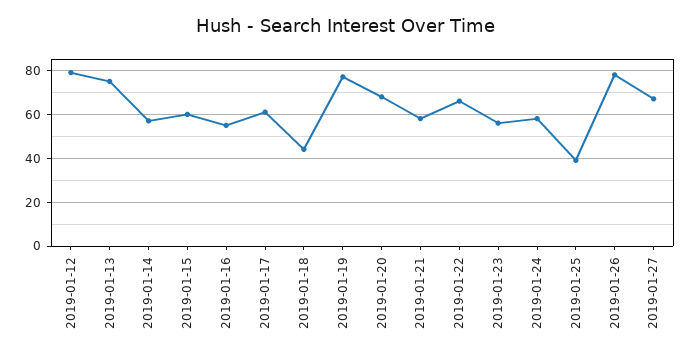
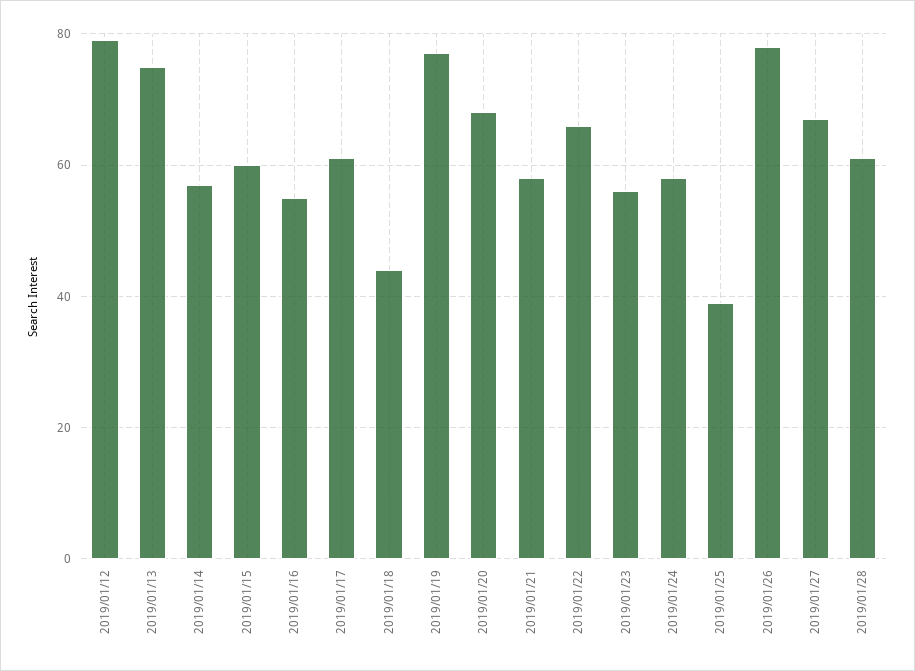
2019/01/28: none -> 60

